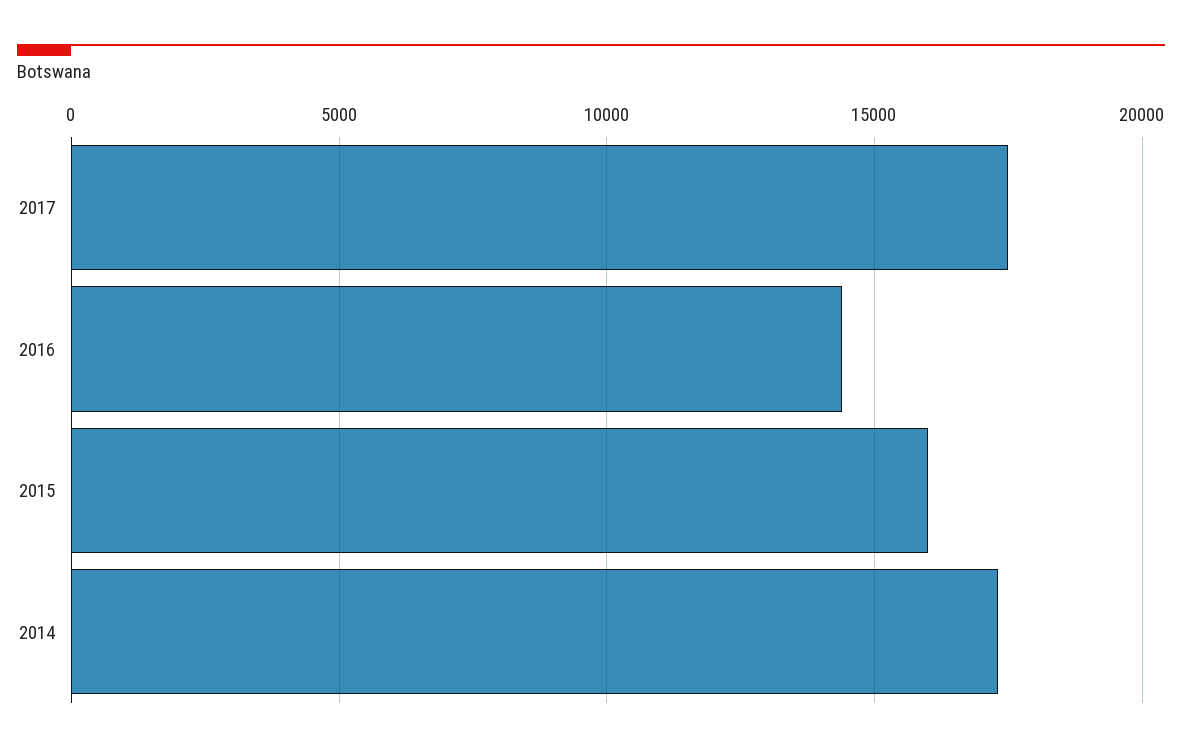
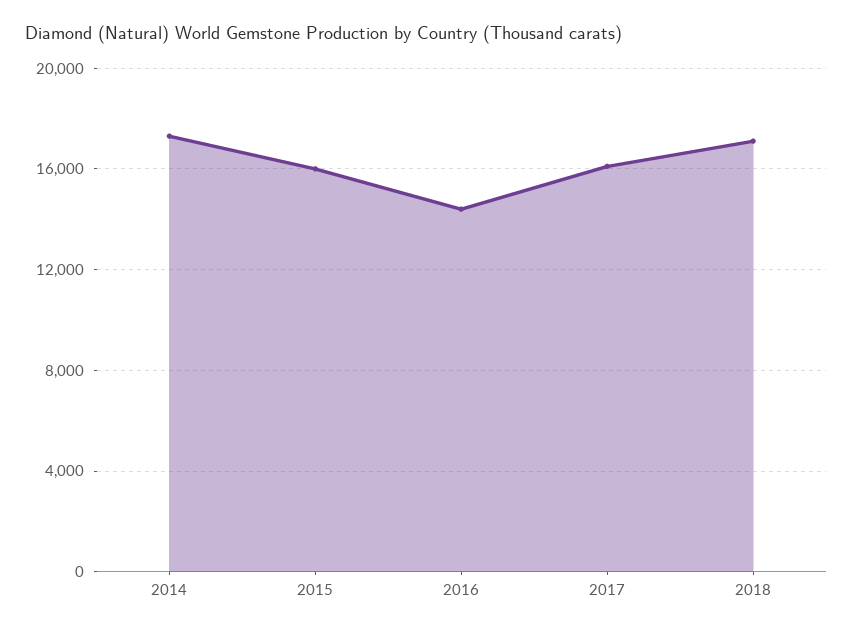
2017: 17500 -> 16000
2018: none -> 17000

